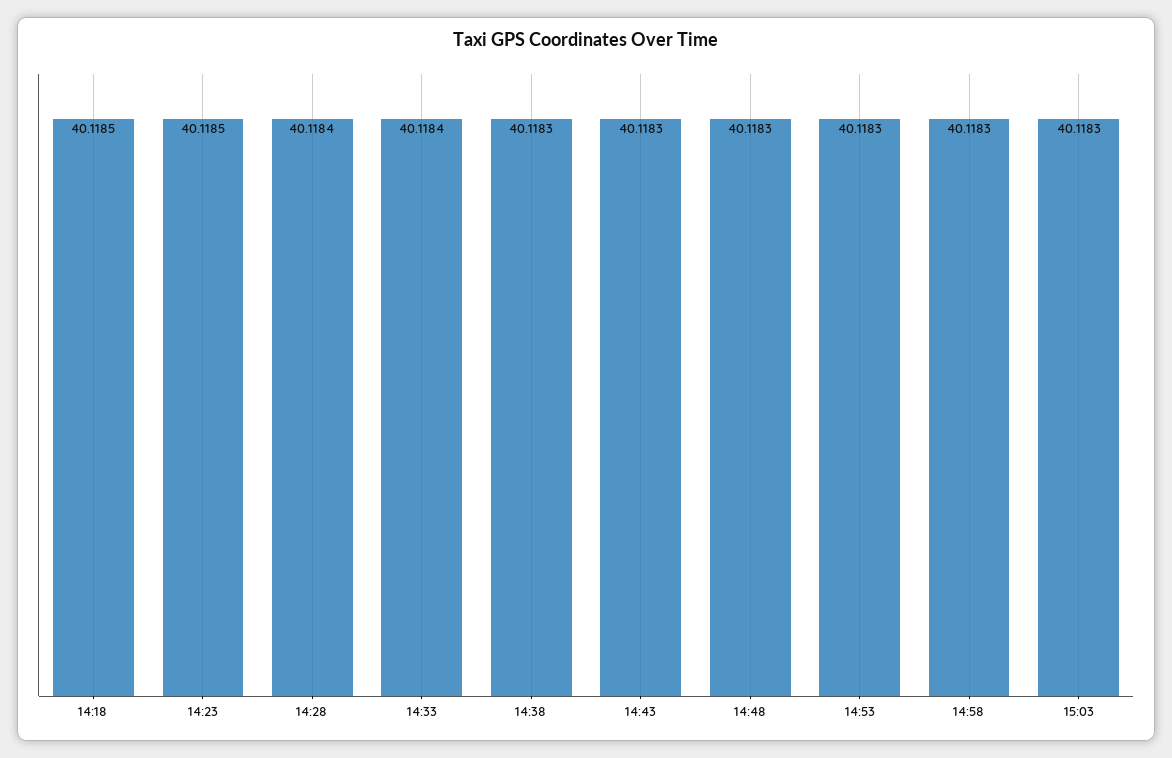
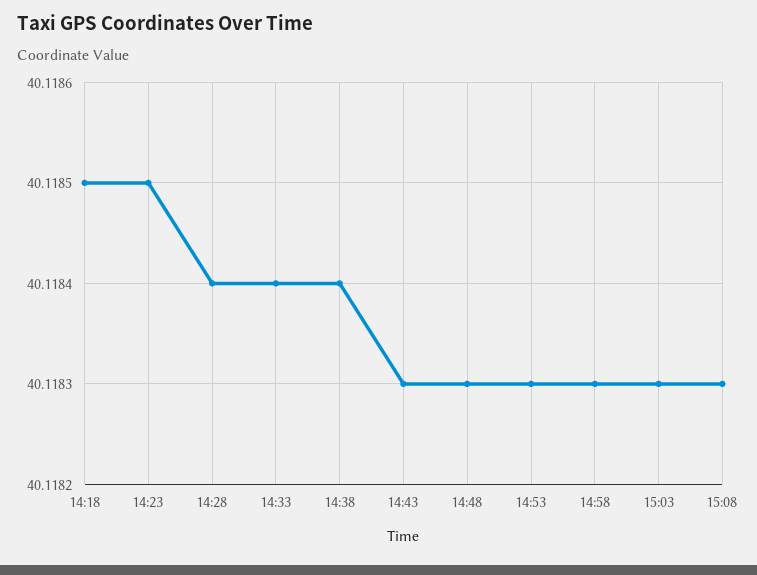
14:38: 40.1183 -> 40.1184
15:08: none -> 40.1183

